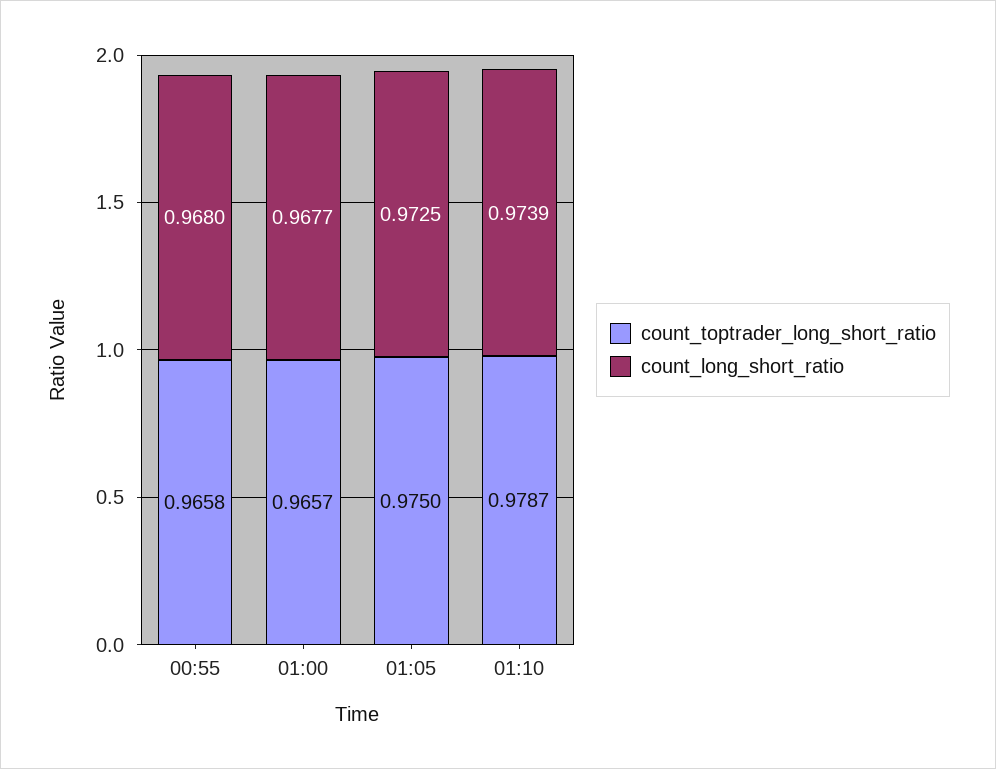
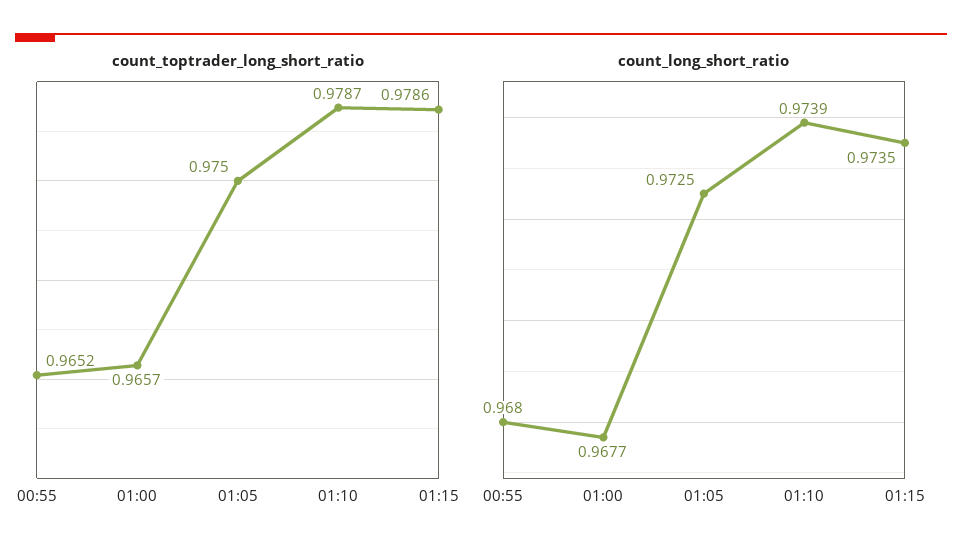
count_toptrader_long_short_ratio, 00:55: 0.9658 -> 0.9652
count_toptrader_long_short_ratio, 01:15: none -> 0.9786
count_long_short_ratio, 01:15: none -> 0.9735

